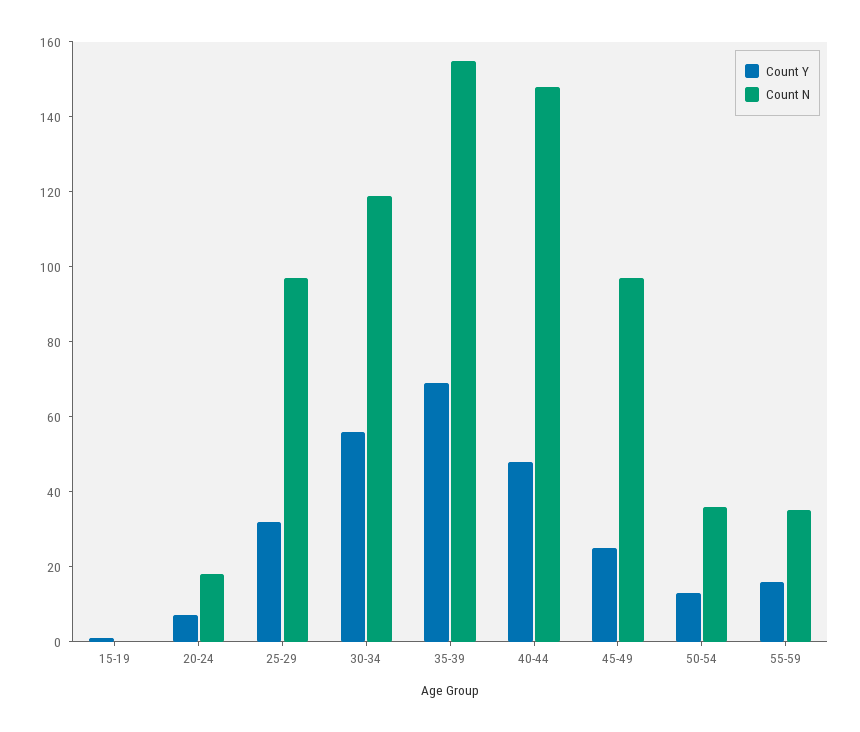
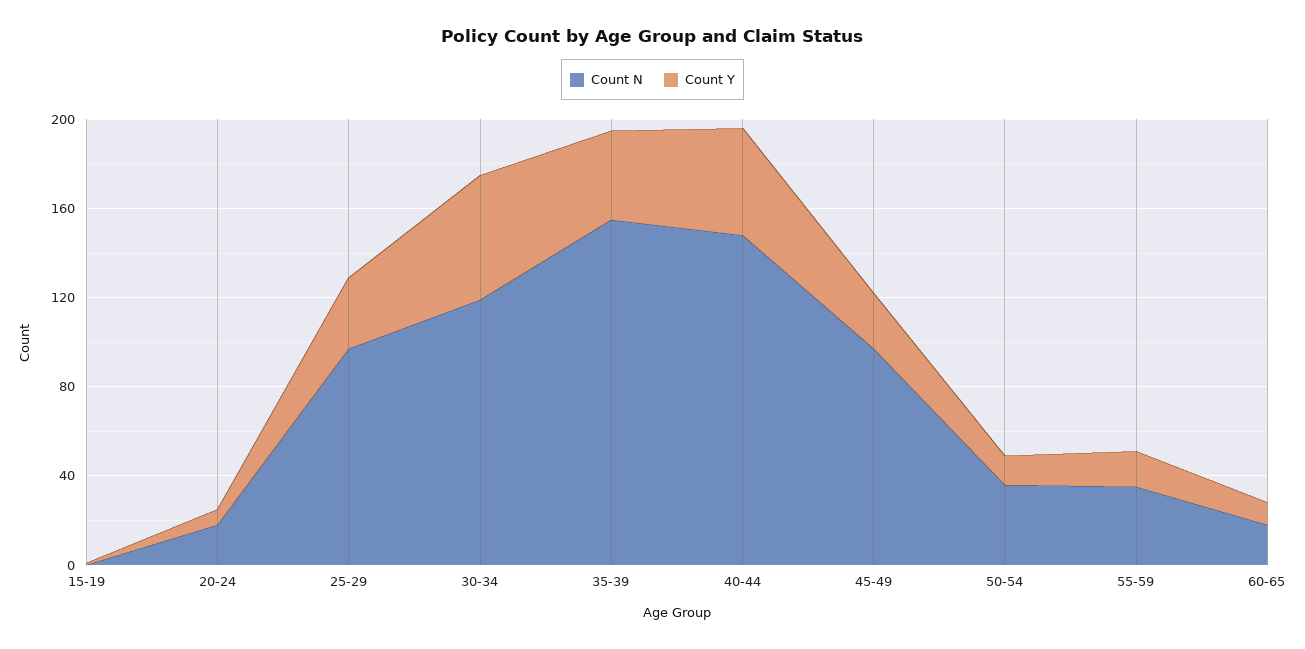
Count Y, 35-39: 70 -> 40
Count N, 60-65: none -> 20
Count Y, 60-65: none -> 10

